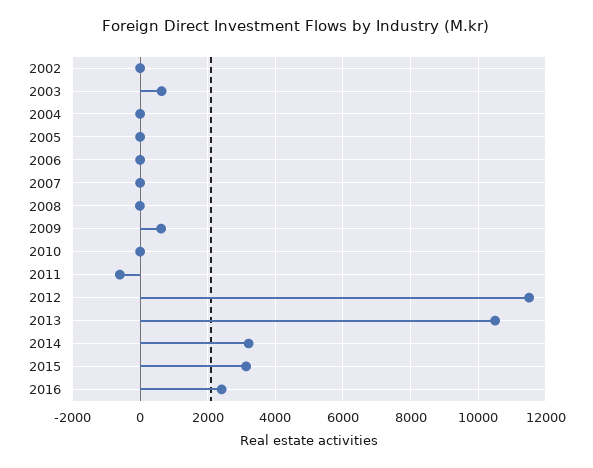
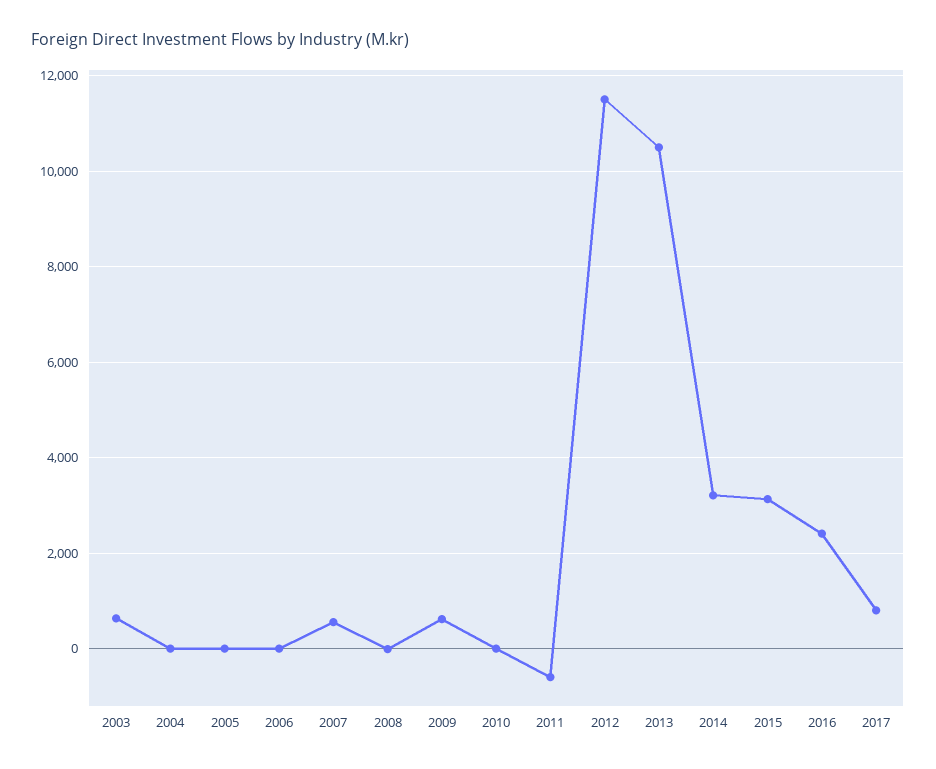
2002: 0 -> none
2007: 0 -> 600
2017: none -> 800

